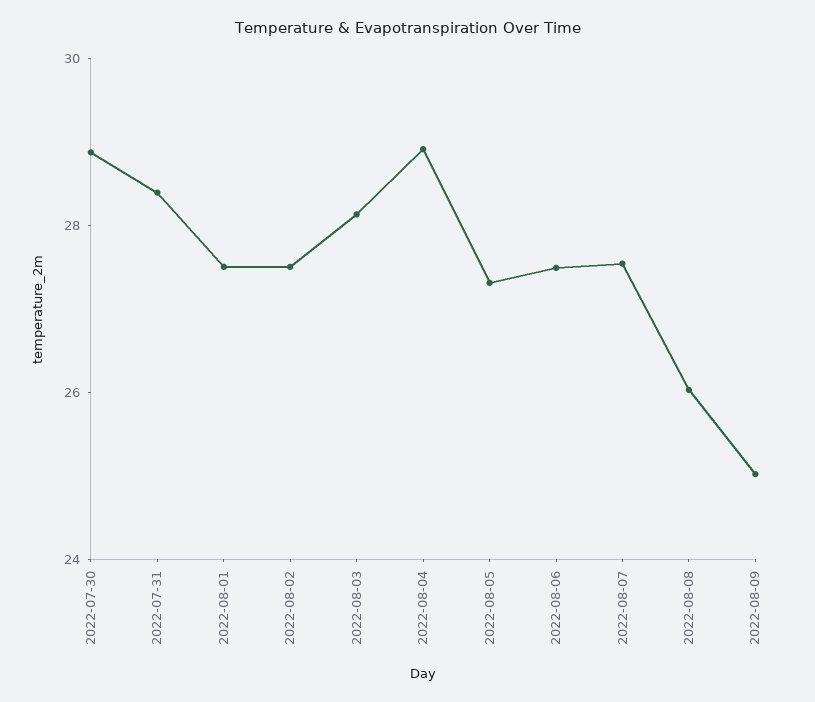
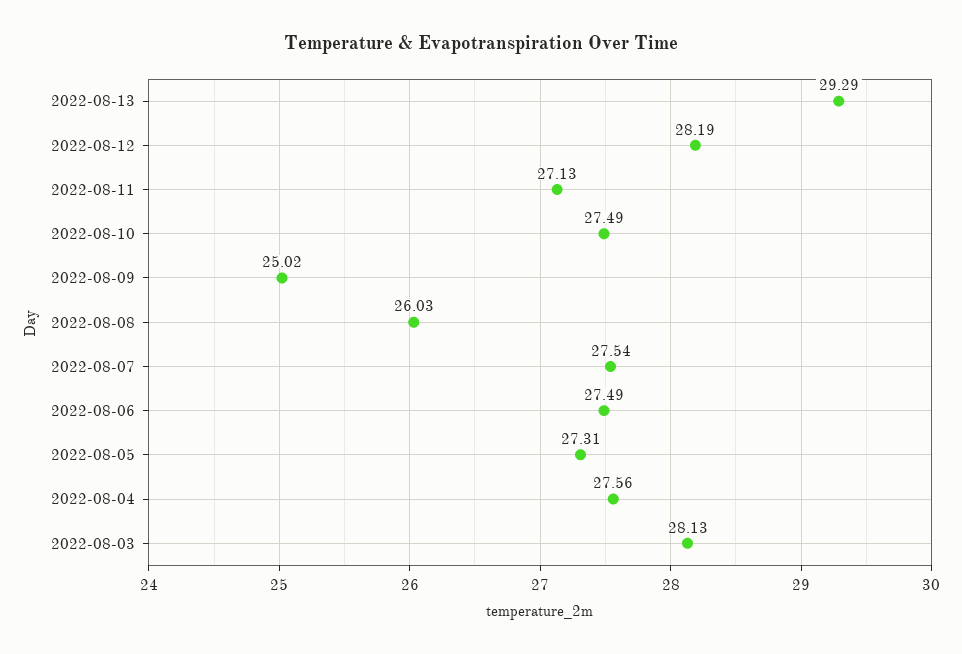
2022-07-30: 29 -> none
2022-07-31: 28.5 -> none
2022-08-01: 27.5 -> none
2022-08-02: 27.5 -> none
2022-08-04: 29 -> 27.56
2022-08-13: none -> 29.29
2022-08-12: none -> 28.19
2022-08-11: none -> 27.13
2022-08-10: none -> 27.49

